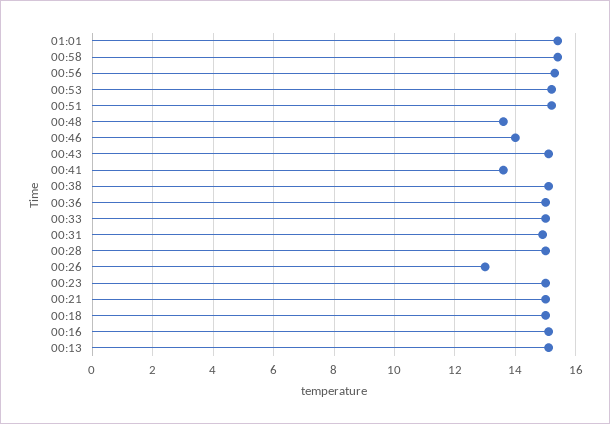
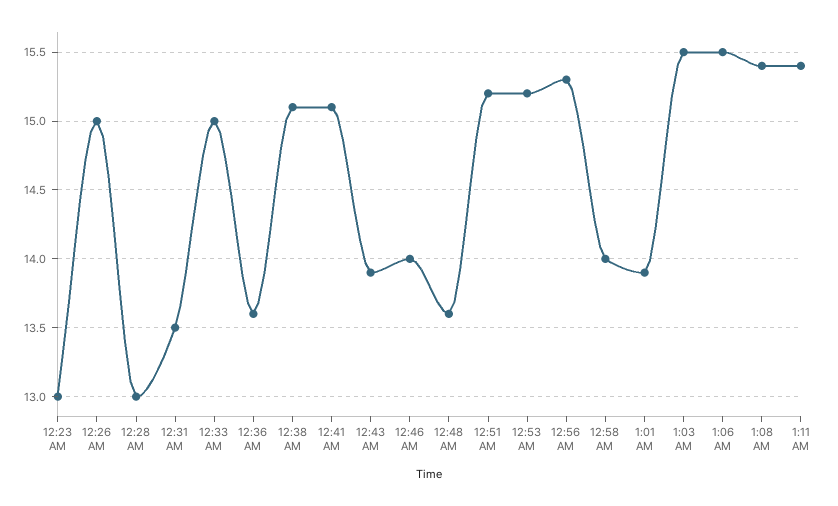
01:01: 15.5 -> 13.9
00:58: 15.5 -> 14
00:43: 15 -> 13.9
00:41: 13.5 -> 15.1
00:36: 15 -> 13.6
00:31: 15 -> 13.5
00:28: 15 -> 13
00:26: 13 -> 15
00:23: 15 -> 13
00:21: 15 -> none
00:18: 15 -> none
00:16: 15 -> none
00:13: 15 -> none
1:03 AM: none -> 15.5
1:06 AM: none -> 15.5
1:08 AM: none -> 15.4
1:11 AM: none -> 15.4

